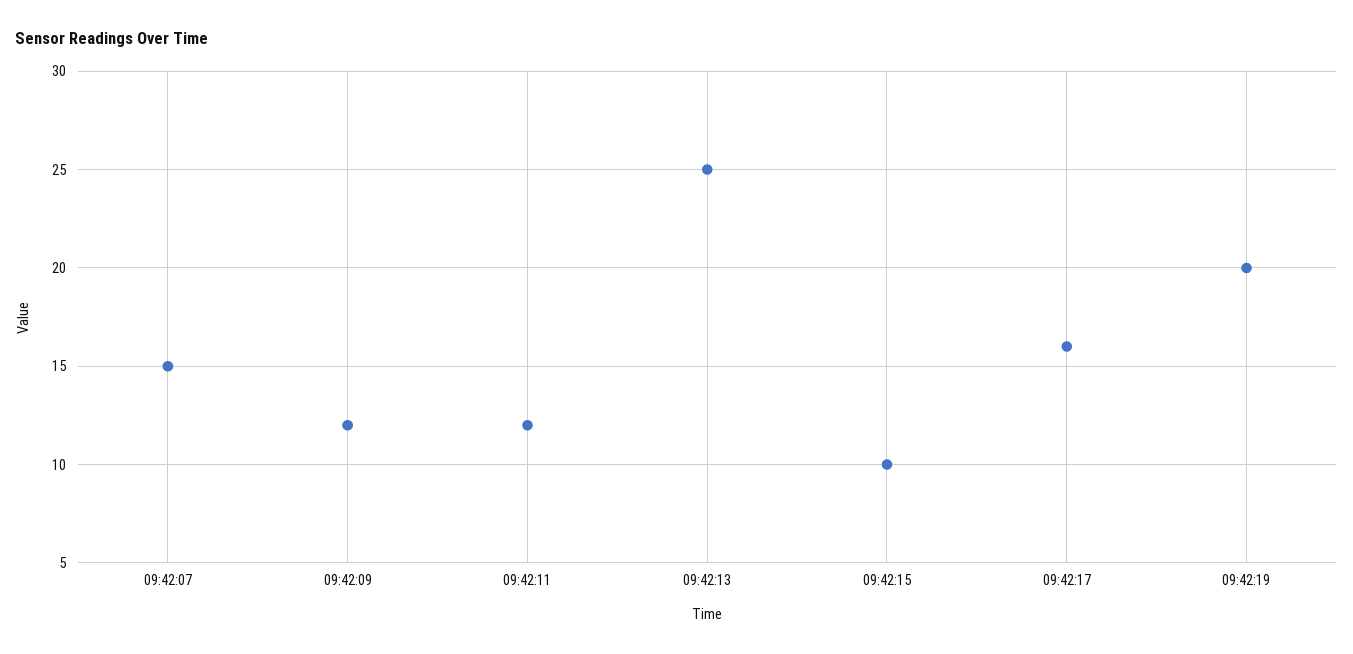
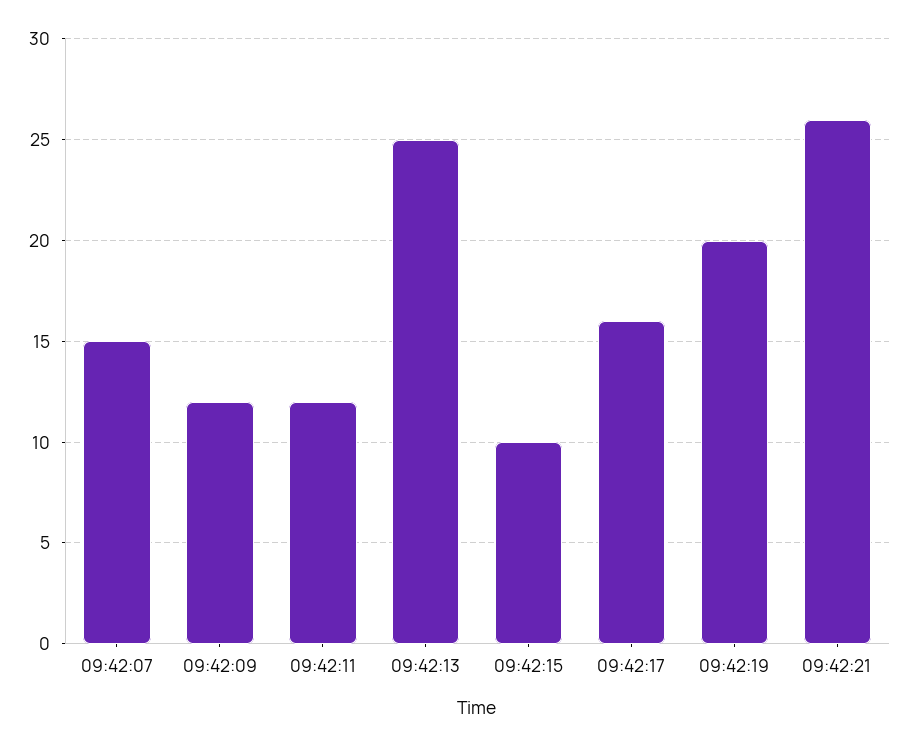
09:42:21: none -> 26

